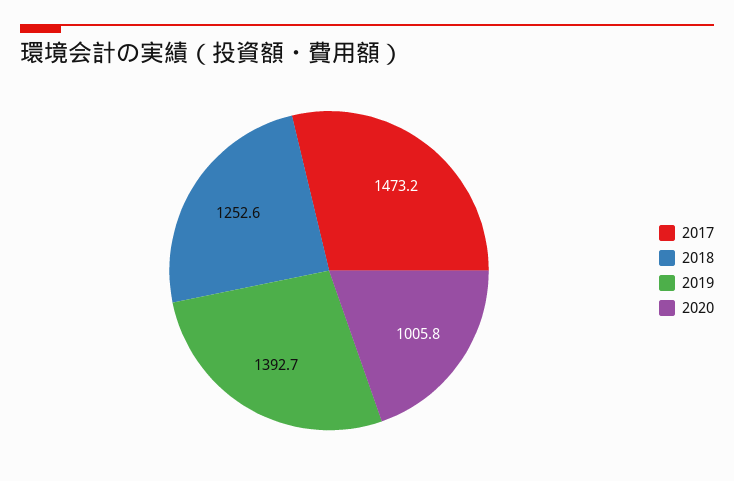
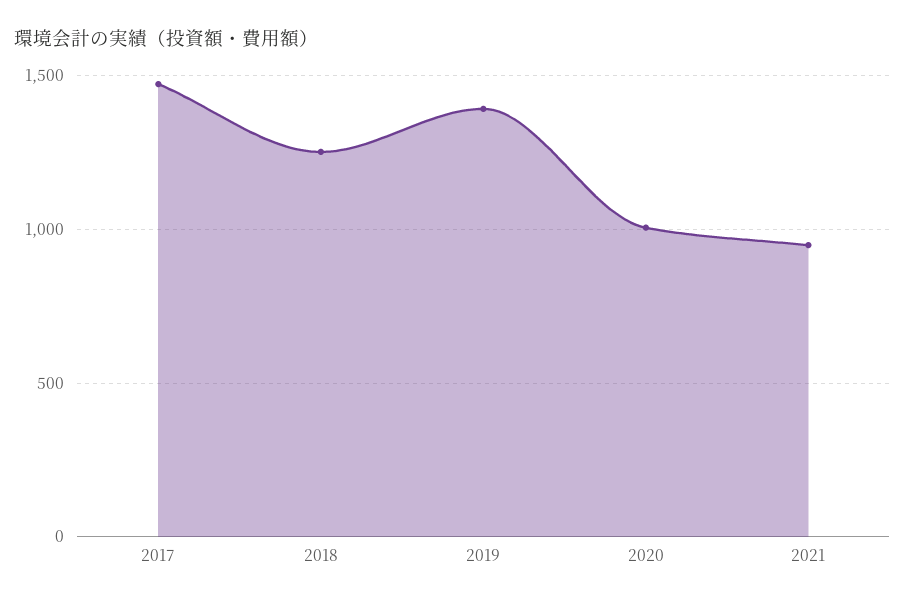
2021: none -> 950

